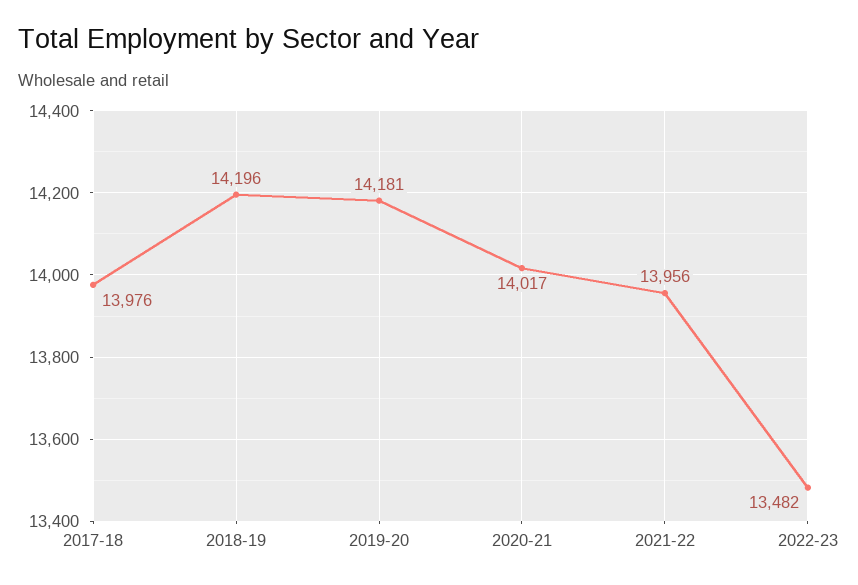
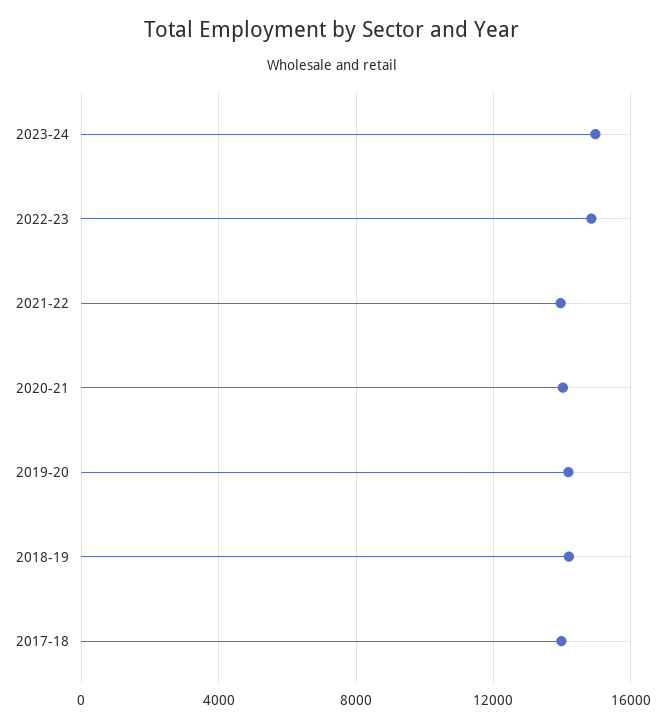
2022-23: 13482 -> 15000
2023-24: none -> 15000

